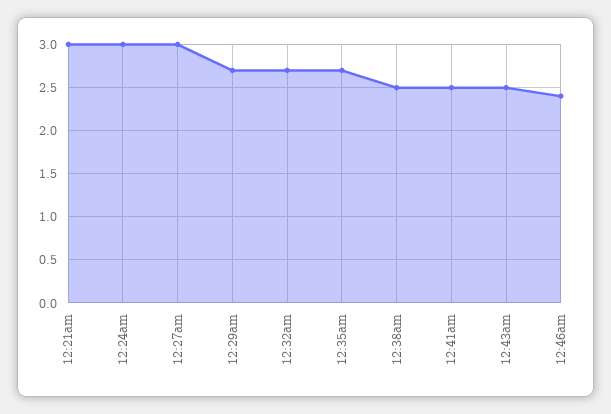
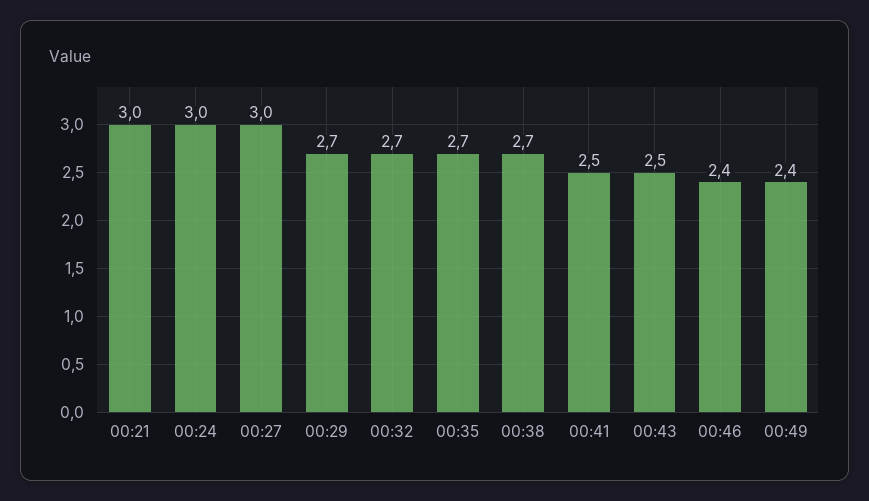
12:38am: 2.5 -> 2.7
00:49: none -> 2.4

